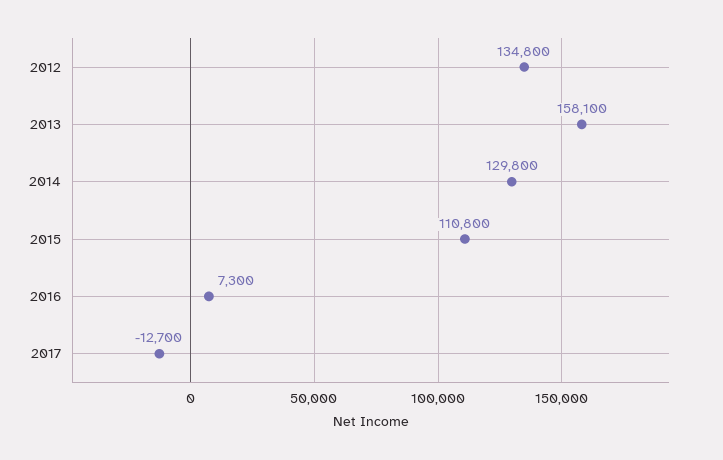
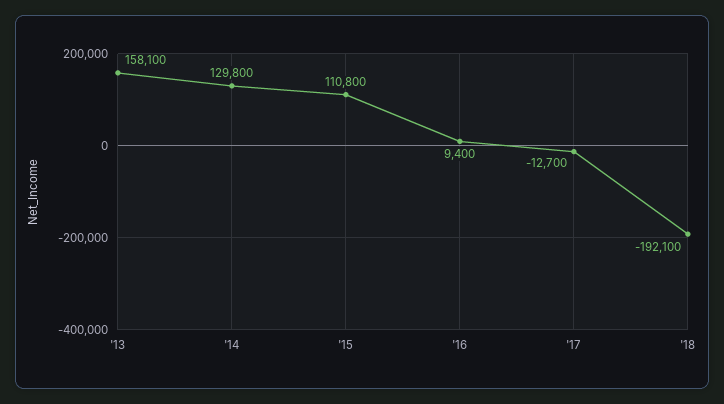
2012: 134800 -> none
2016: 7300 -> 9400
'18: none -> -192100

